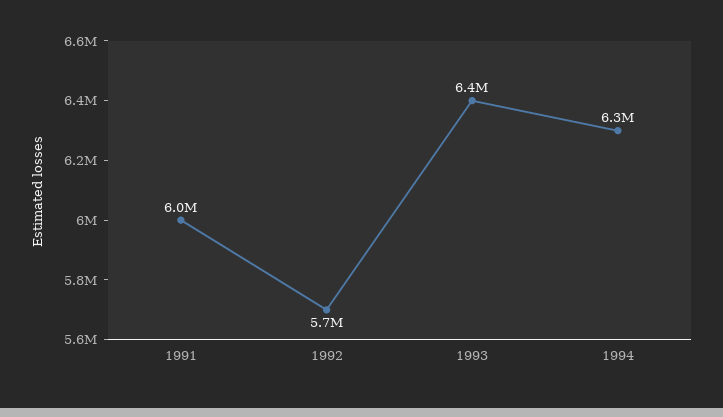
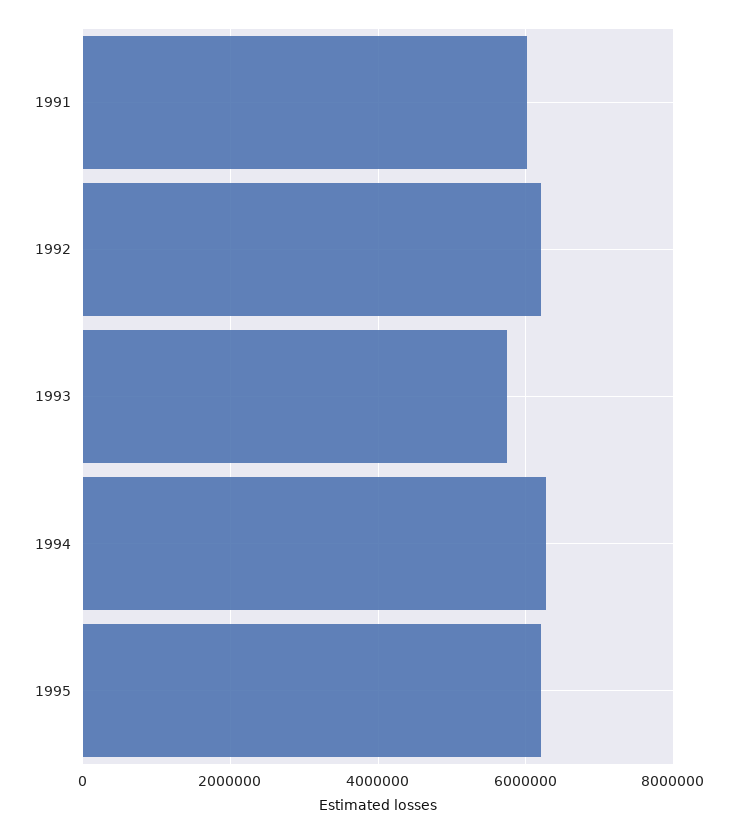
1992: 5700000 -> 6200000
1993: 6400000 -> 5800000
1995: none -> 6200000

